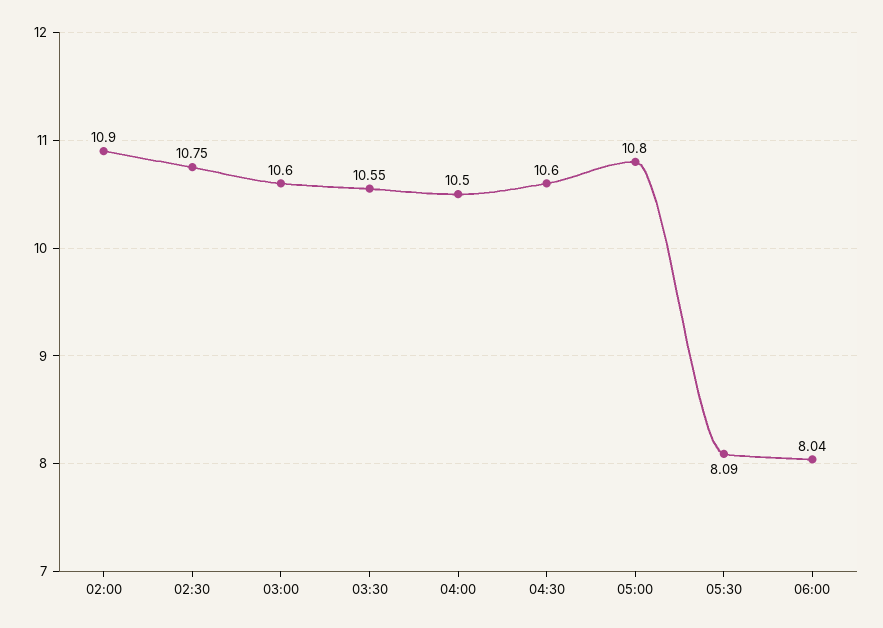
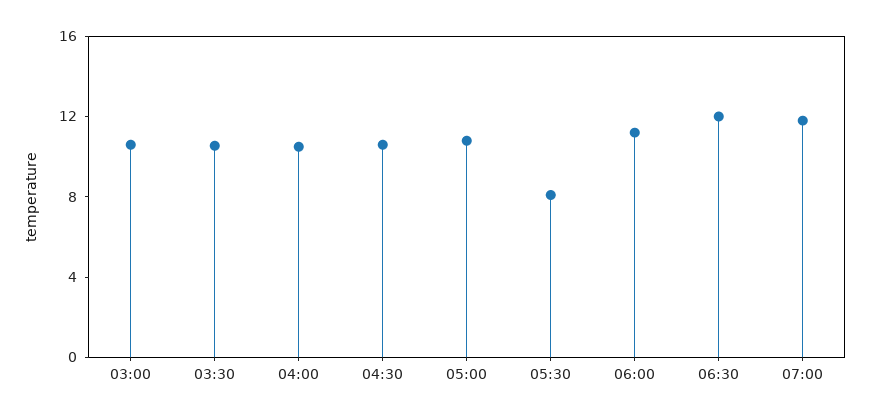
02:00: 10.9 -> none
02:30: 10.75 -> none
06:00: 8.04 -> 11
06:30: none -> 12
07:00: none -> 12

